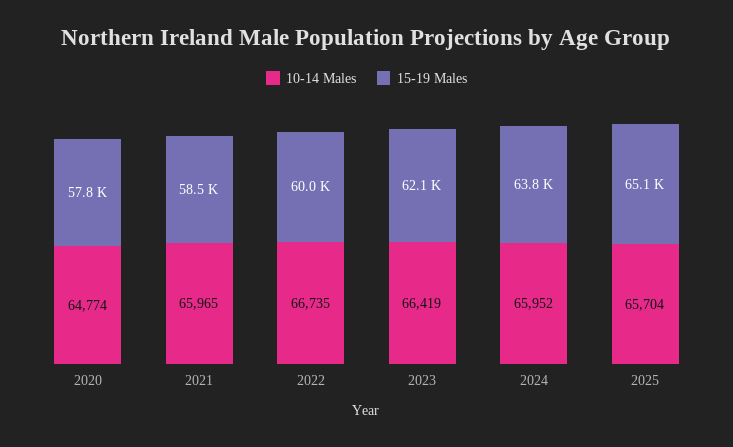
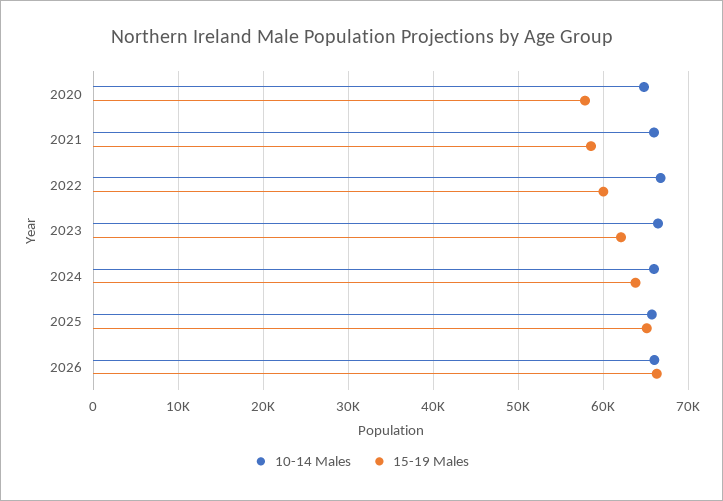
10-14 Males, 2026: none -> 66000
15-19 Males, 2026: none -> 66000

